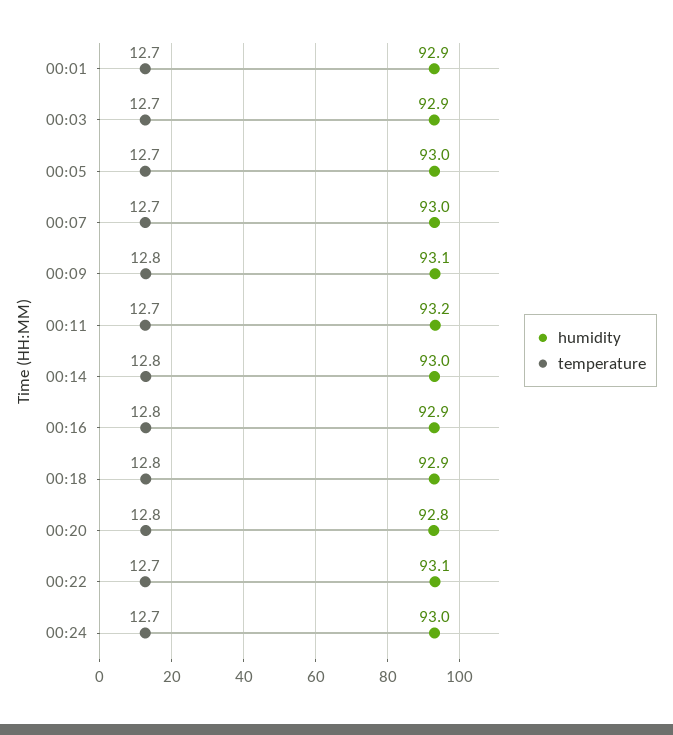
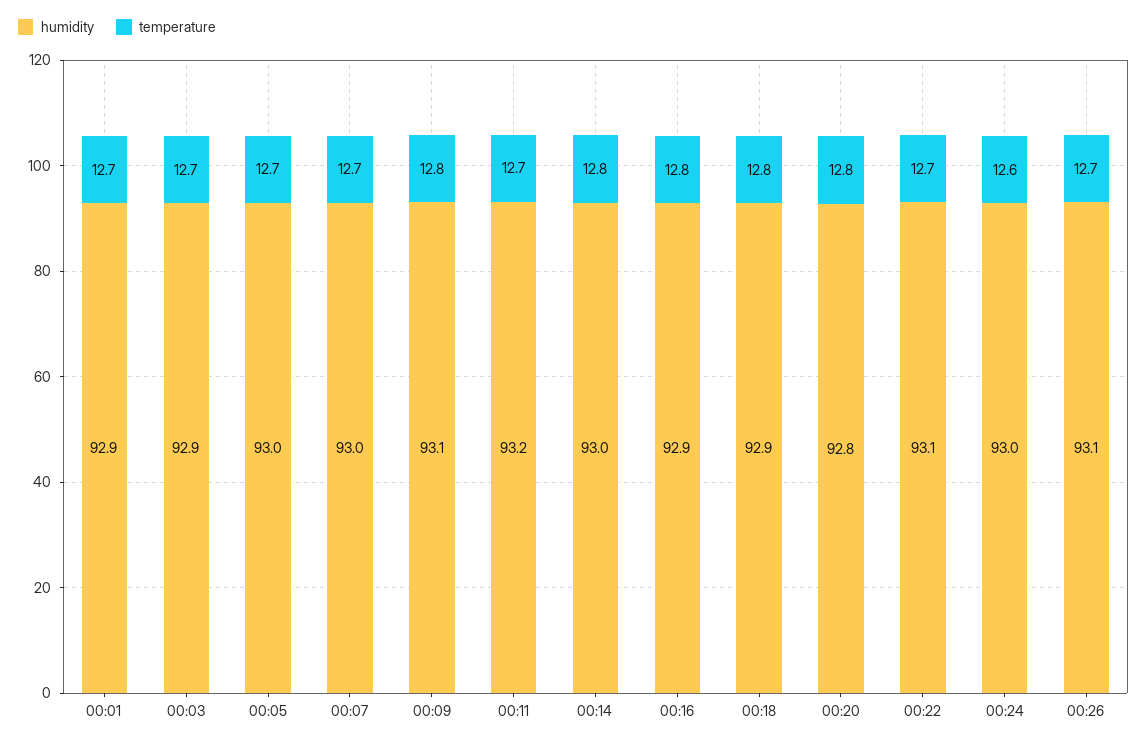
temperature, 00:24: 12.7 -> 12.6
humidity, 00:26: none -> 93.1
temperature, 00:26: none -> 12.7

